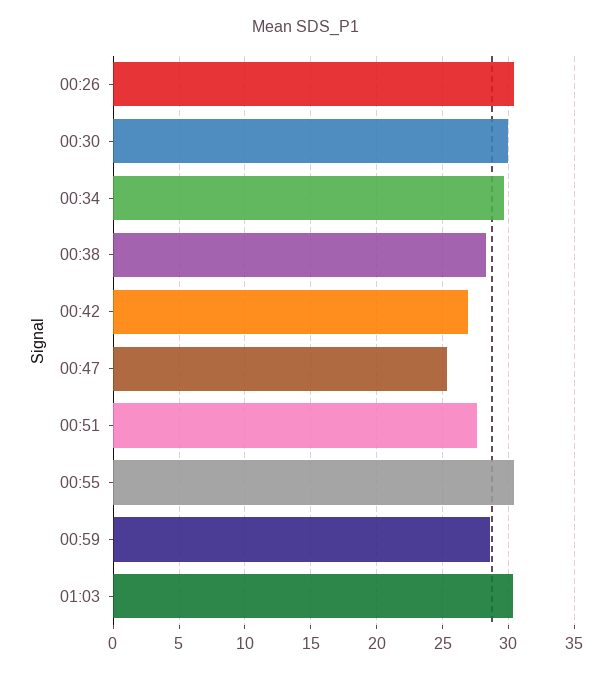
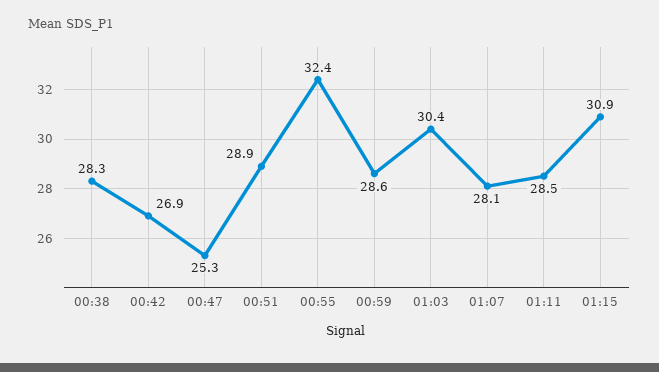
00:26: 30.5 -> none
00:30: 30 -> none
00:34: 29.5 -> none
00:51: 27.5 -> 28.9
00:55: 30.5 -> 32.4
01:07: none -> 28.1
01:11: none -> 28.5
01:15: none -> 30.9

